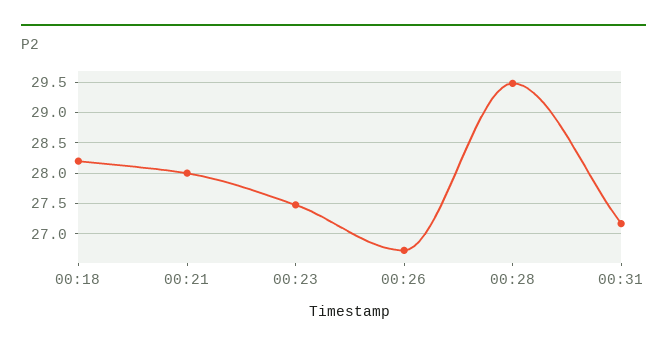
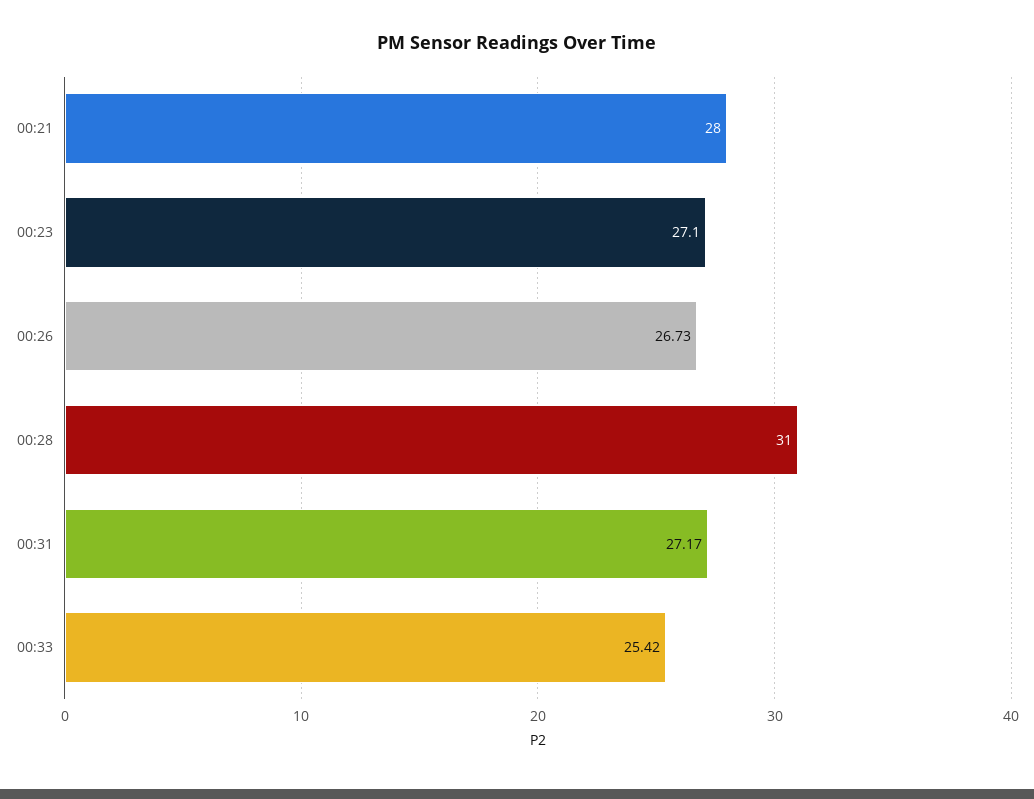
00:18: 28.2 -> none
00:23: 27.5 -> 27.1
00:28: 29.5 -> 31
00:33: none -> 25.42

